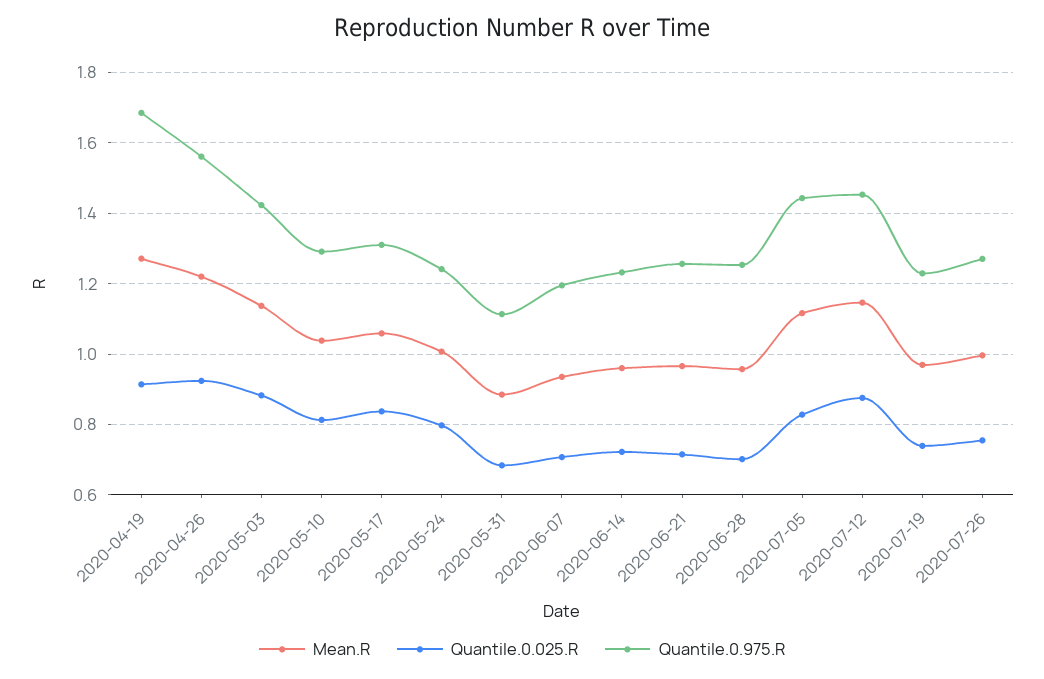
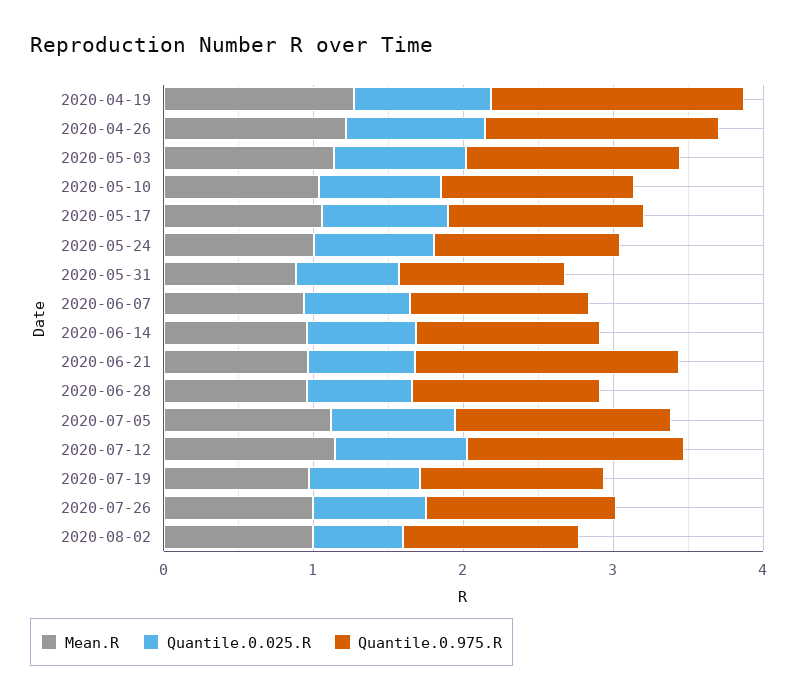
Quantile.0.975.R, 2020-06-21: 1.26 -> 1.8
Mean.R, 2020-08-02: none -> 1
Quantile.0.025.R, 2020-08-02: none -> 0.6
Quantile.0.975.R, 2020-08-02: none -> 1.2

